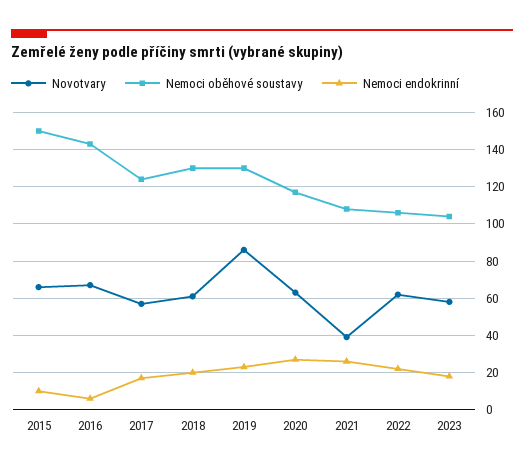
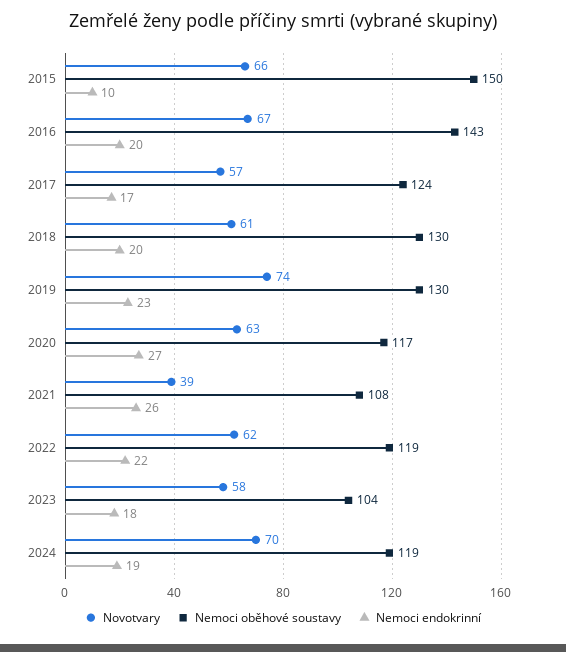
Nemoci endokrinní, 2016: 5 -> 20
Novotvary, 2019: 85 -> 74
Nemoci oběhové soustavy, 2022: 105 -> 119
Novotvary, 2024: none -> 70
Nemoci oběhové soustavy, 2024: none -> 119
Nemoci endokrinní, 2024: none -> 19

